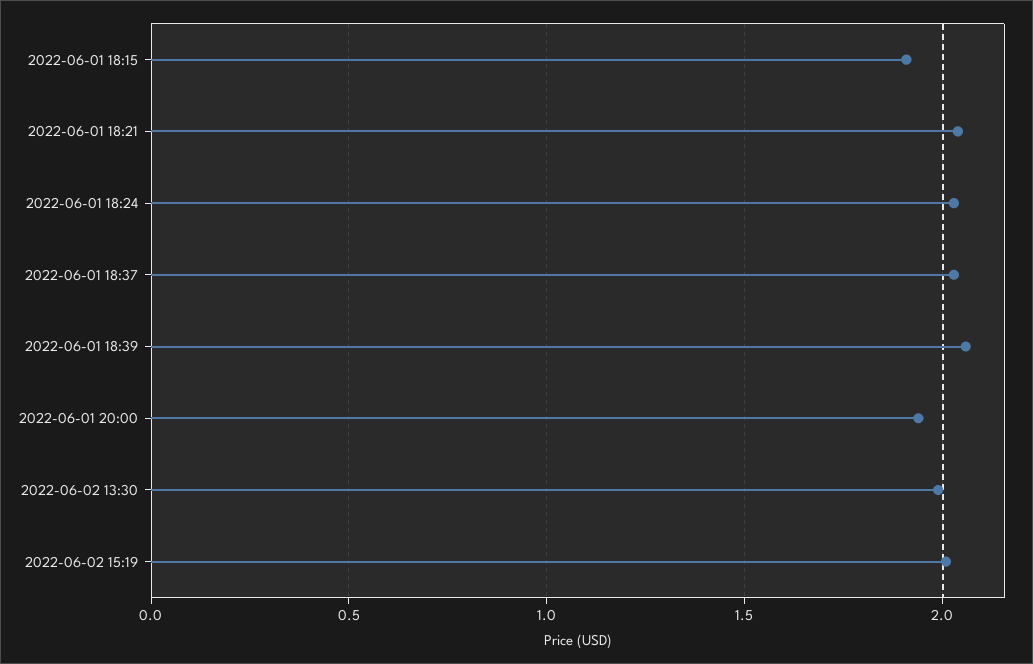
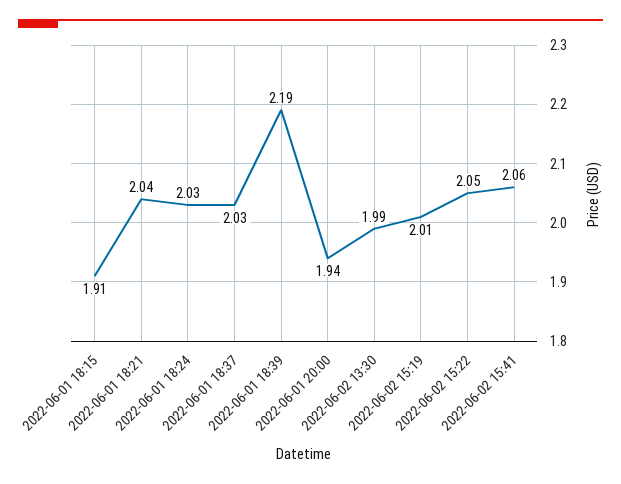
2022-06-01 18:39: 2.05 -> 2.19
2022-06-02 15:22: none -> 2.05
2022-06-02 15:41: none -> 2.06

